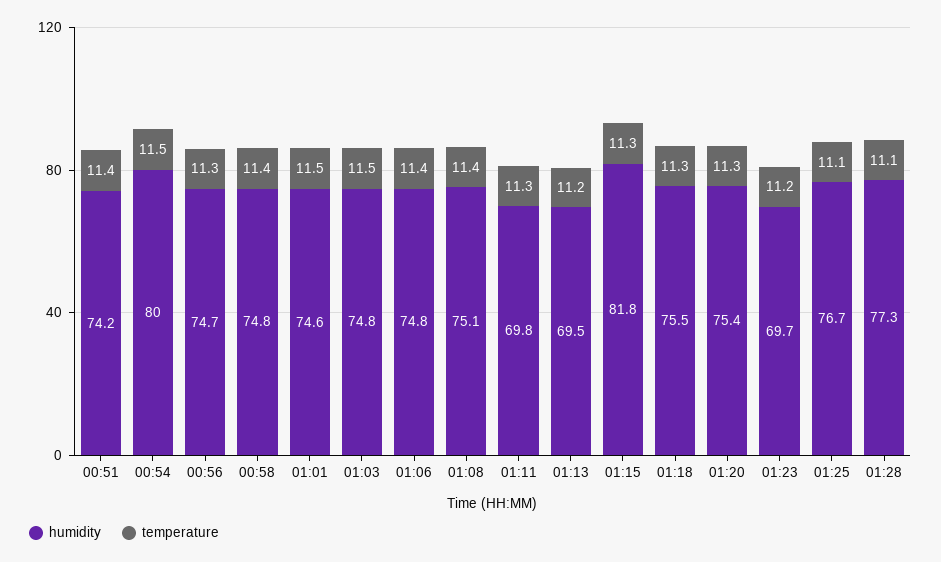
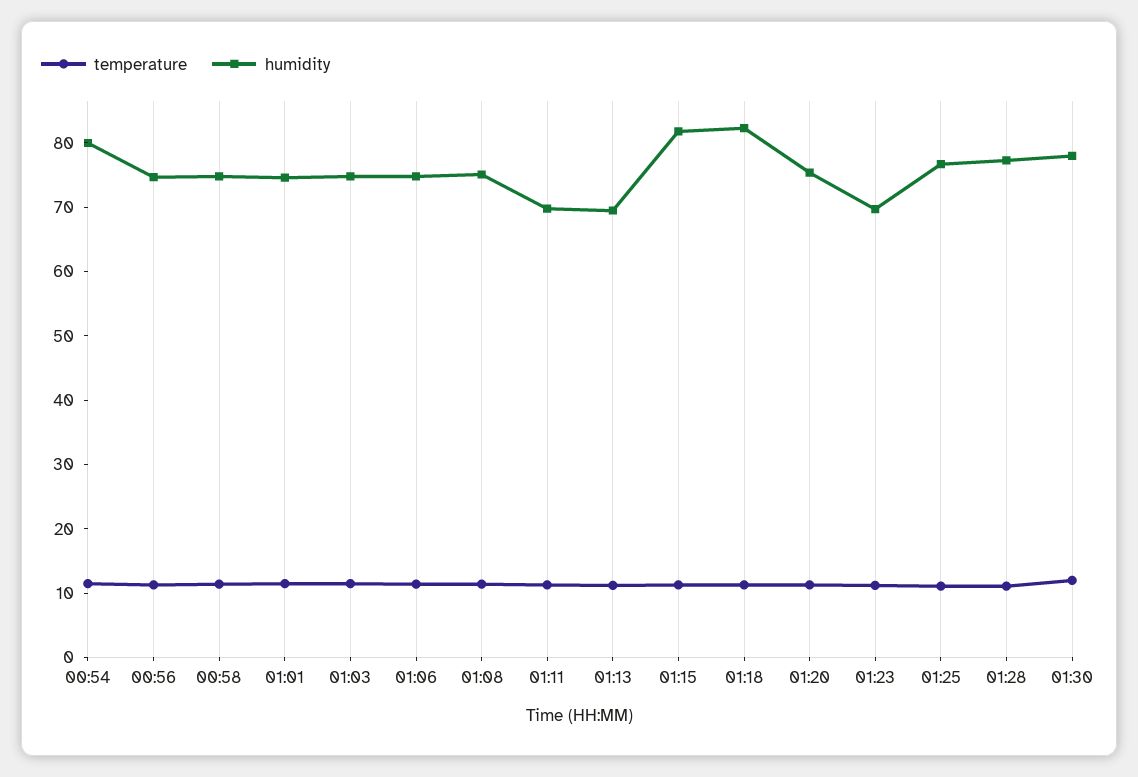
humidity, 00:51: 74.2 -> none
temperature, 00:51: 11.4 -> none
humidity, 01:18: 75.5 -> 82
temperature, 01:30: none -> 12
humidity, 01:30: none -> 78

